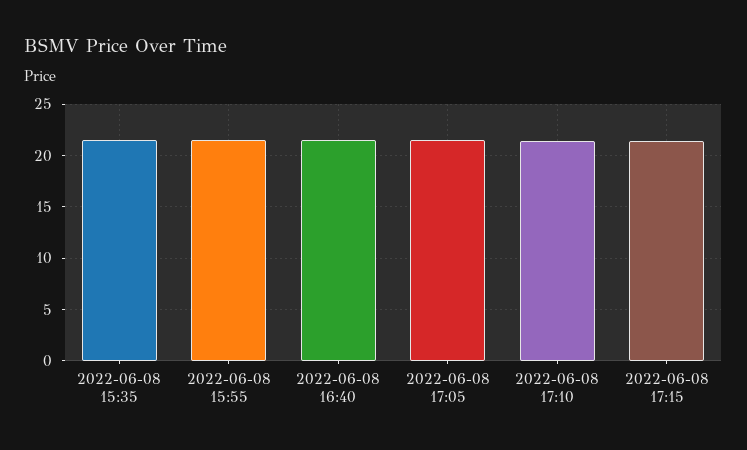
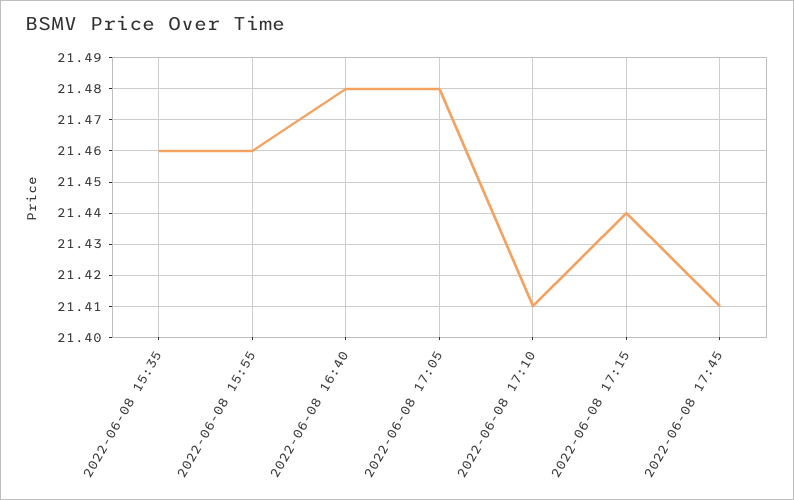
2022-06-08 17:45: none -> 21.41

